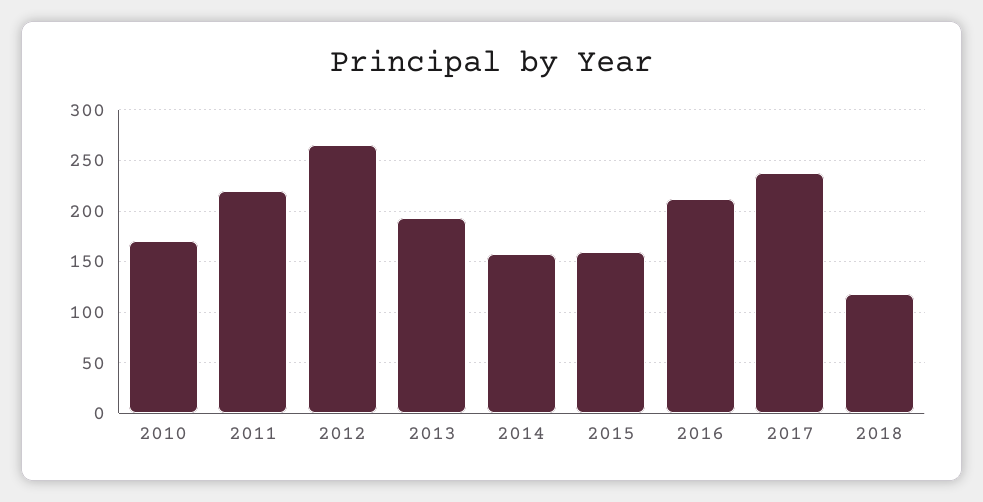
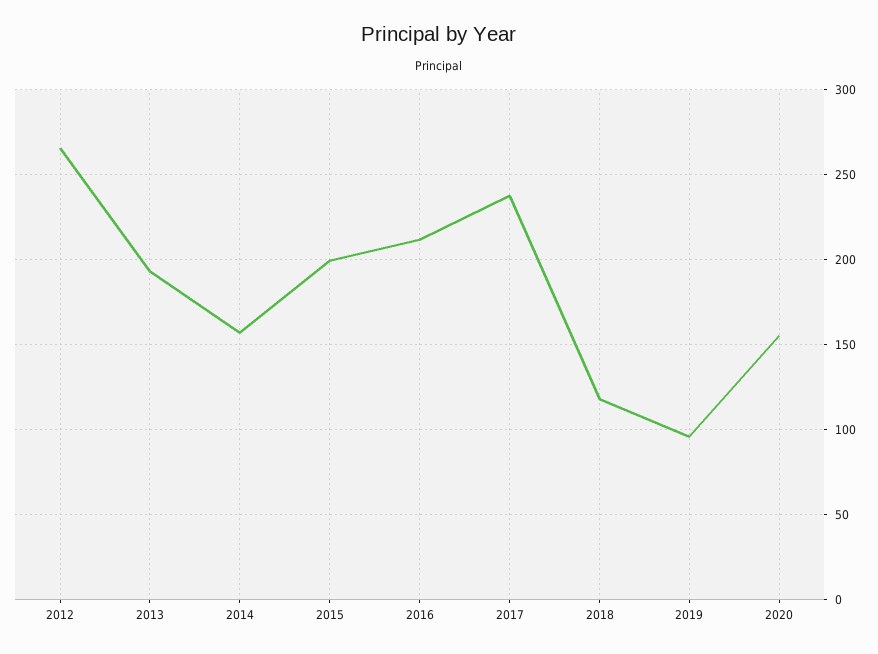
2010: 170 -> none
2011: 220 -> none
2015: 160 -> 200
2019: none -> 95
2020: none -> 155

